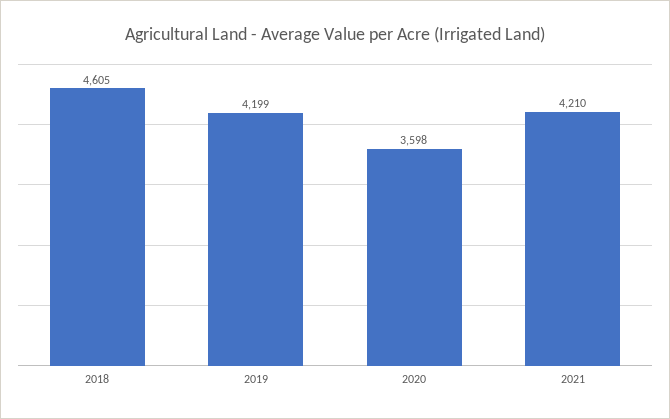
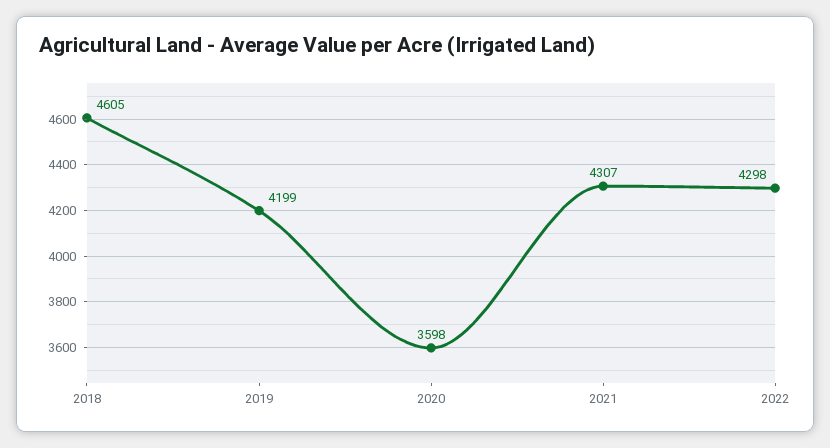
2021: 4210 -> 4307
2022: none -> 4298

